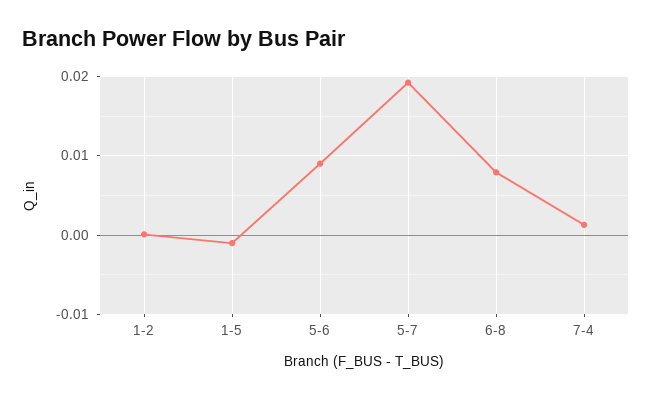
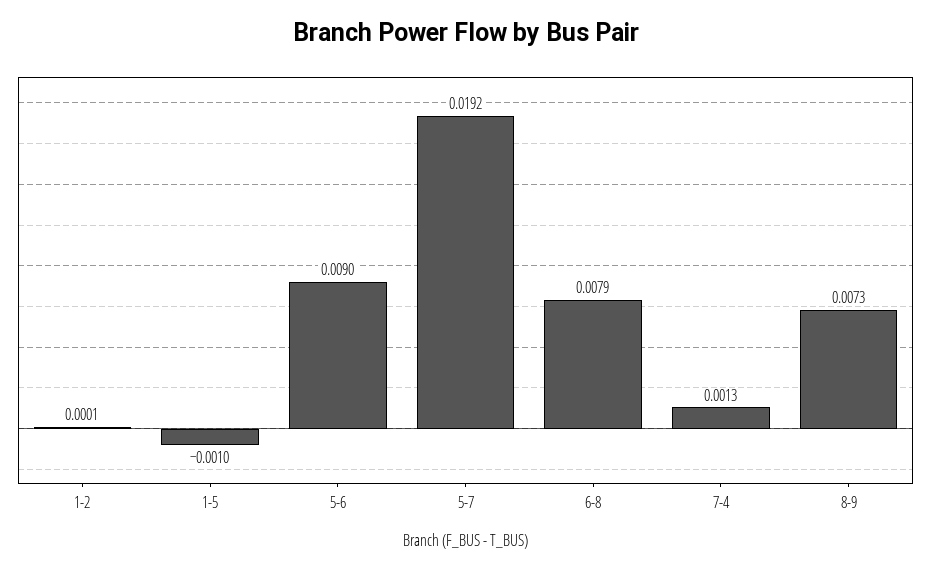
8-9: none -> 0.0073

